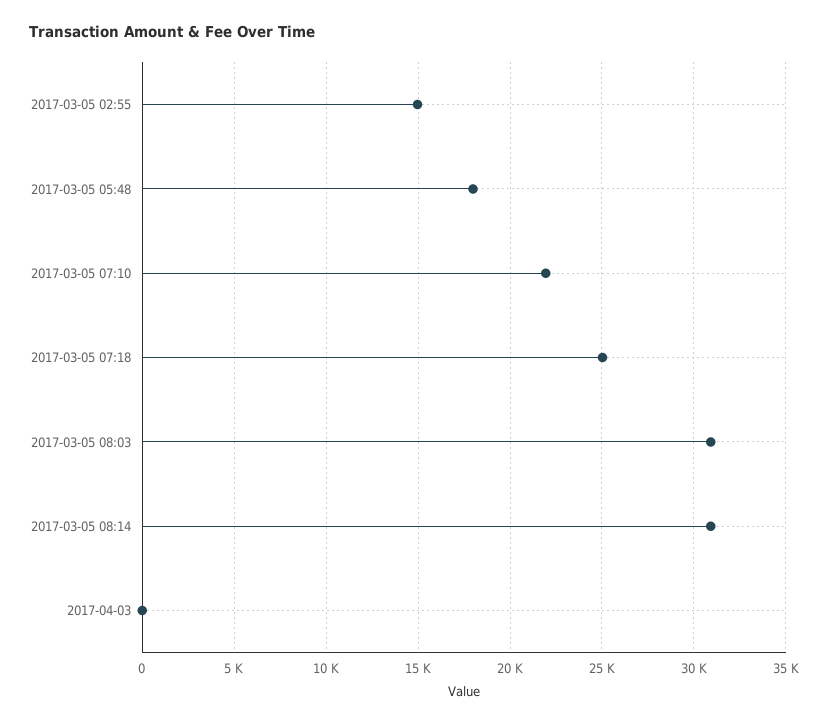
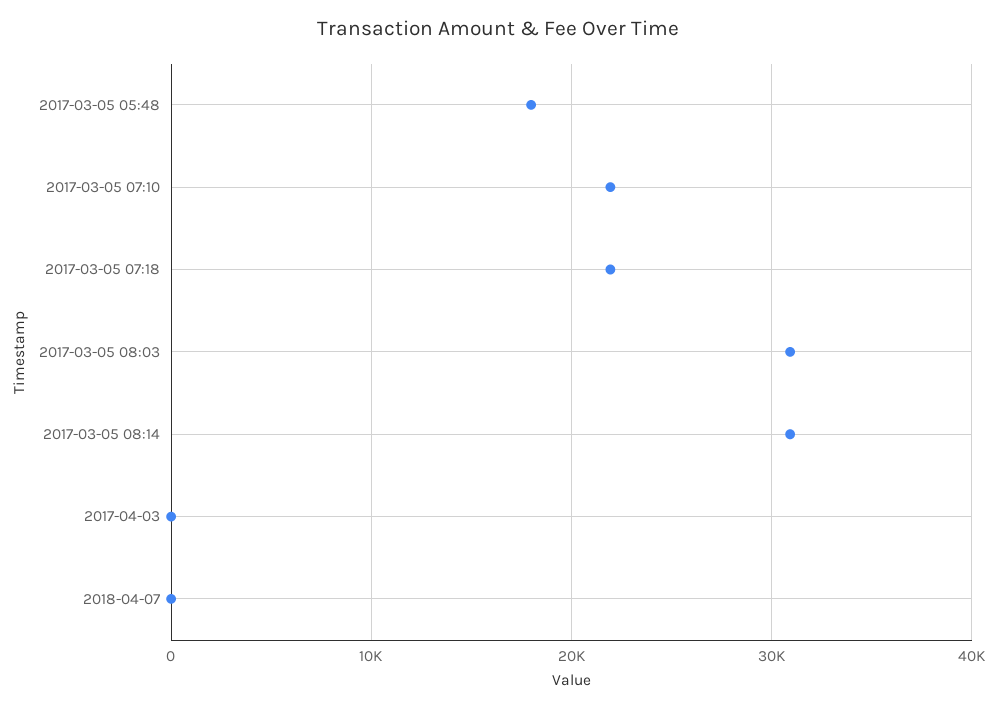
2017-03-05 02:55: 15000 -> none
2017-03-05 07:18: 25000 -> 22000
2018-04-07: none -> 0

